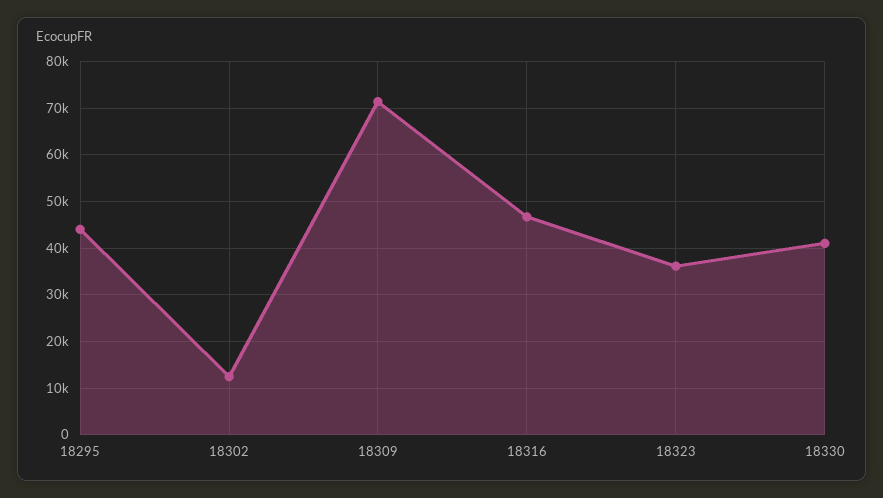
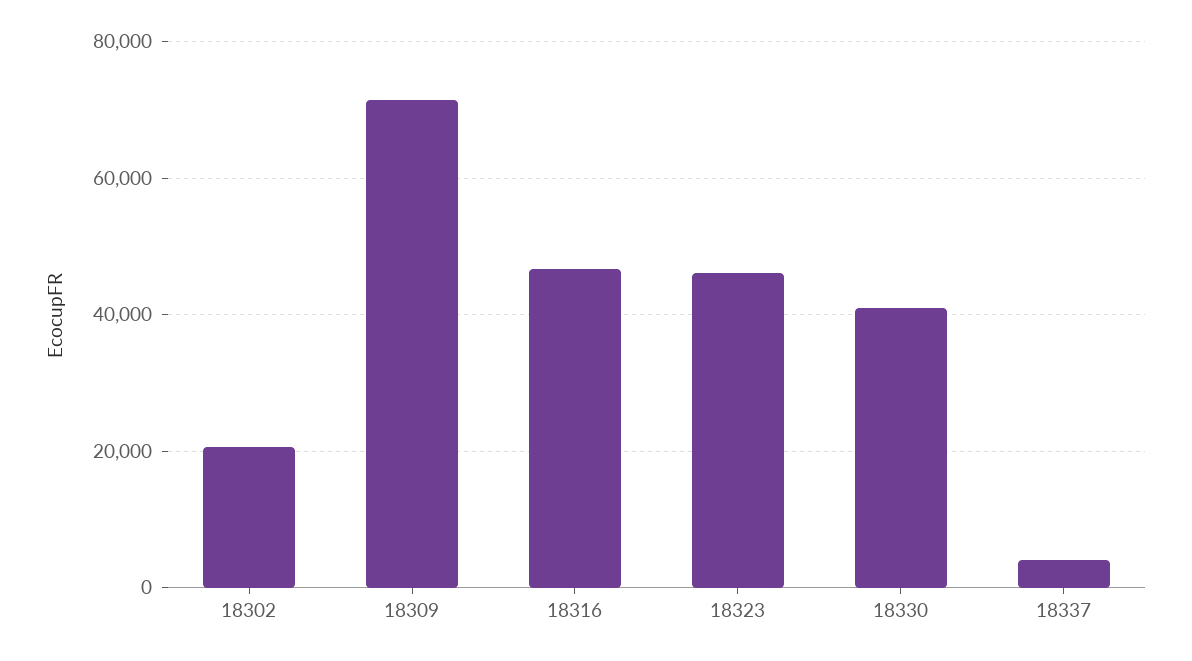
18295: 44000 -> none
18302: 12000 -> 20000
18323: 36000 -> 46000
18337: none -> 4000

